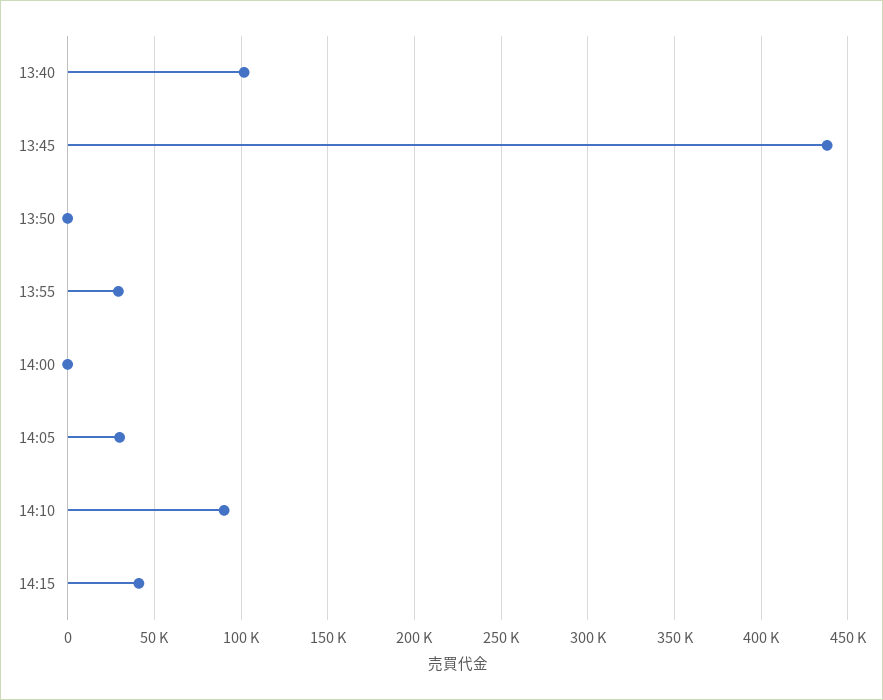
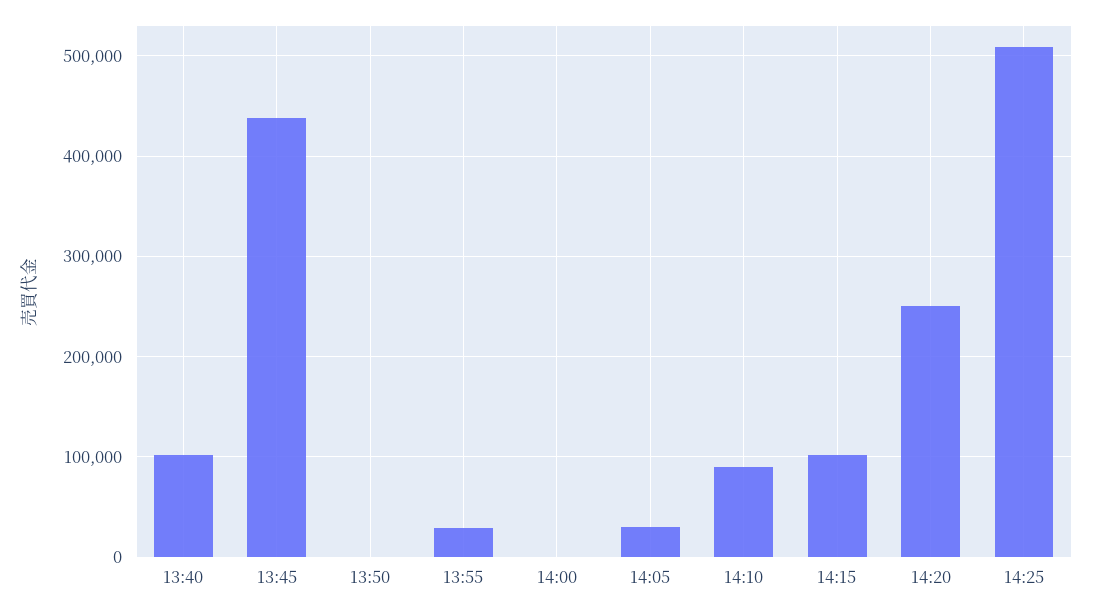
14:15: 40000 -> 100000
14:20: none -> 250000
14:25: none -> 510000

